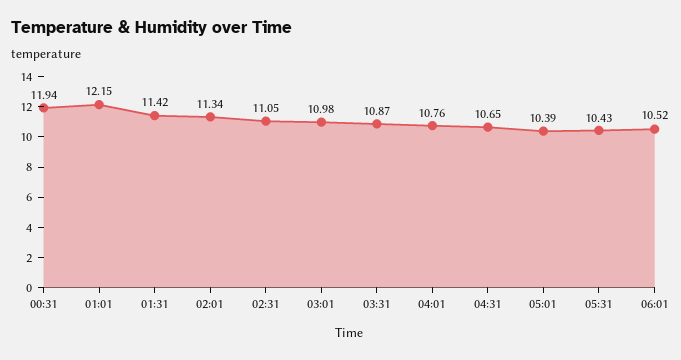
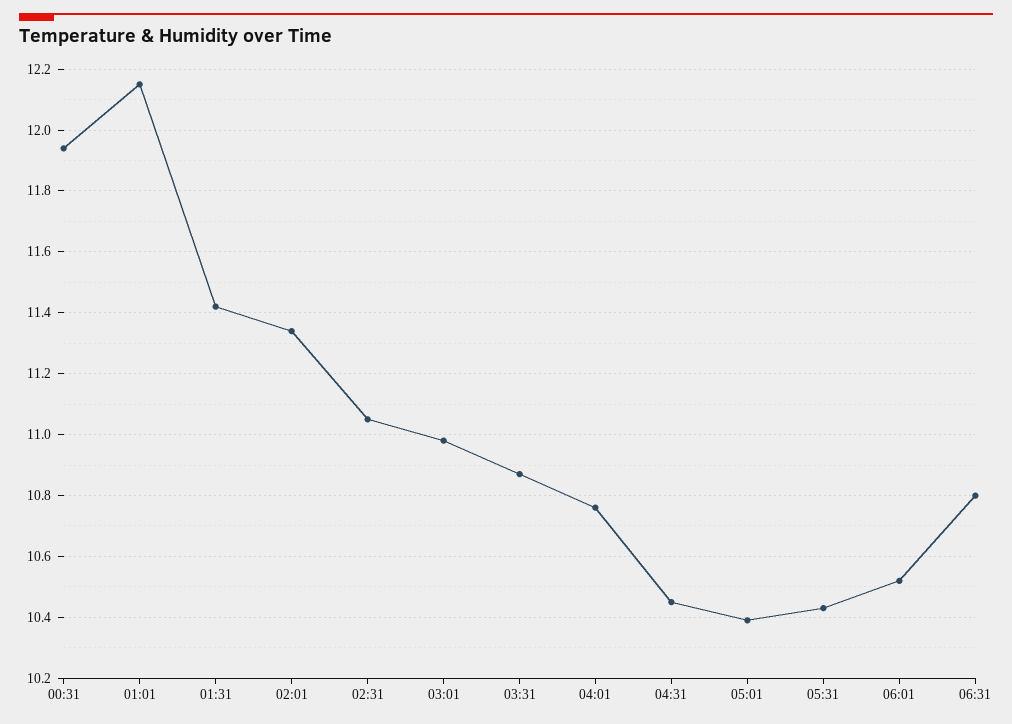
04:31: 10.65 -> 10.45
06:31: none -> 10.8

